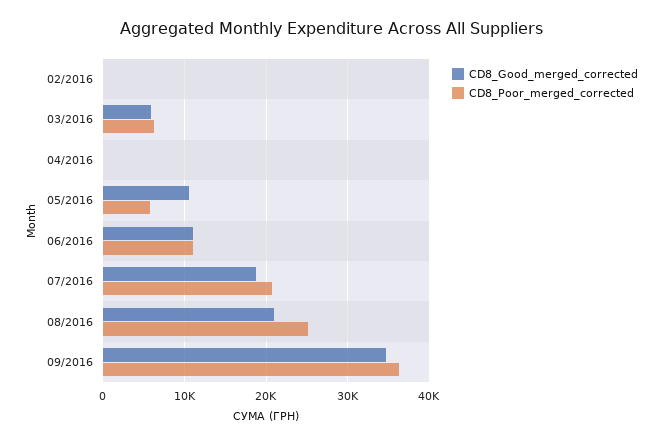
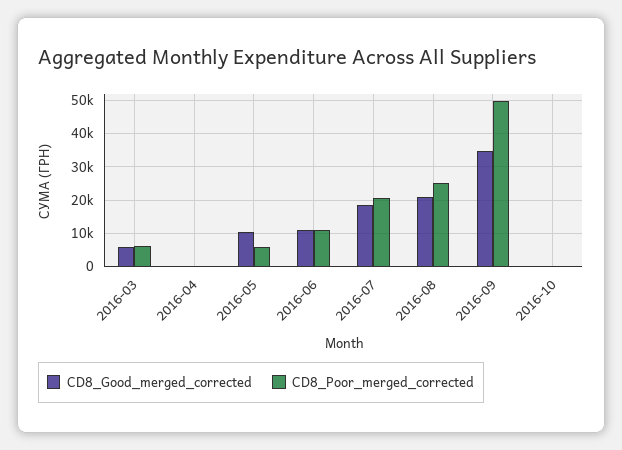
CD8_Good_merged_corrected, 02/2016: 0 -> none
CD8_Poor_merged_corrected, 02/2016: 0 -> none
CD8_Poor_merged_corrected, 09/2016: 36000 -> 50000
CD8_Good_merged_corrected, 2016-10: none -> 0
CD8_Poor_merged_corrected, 2016-10: none -> 0

